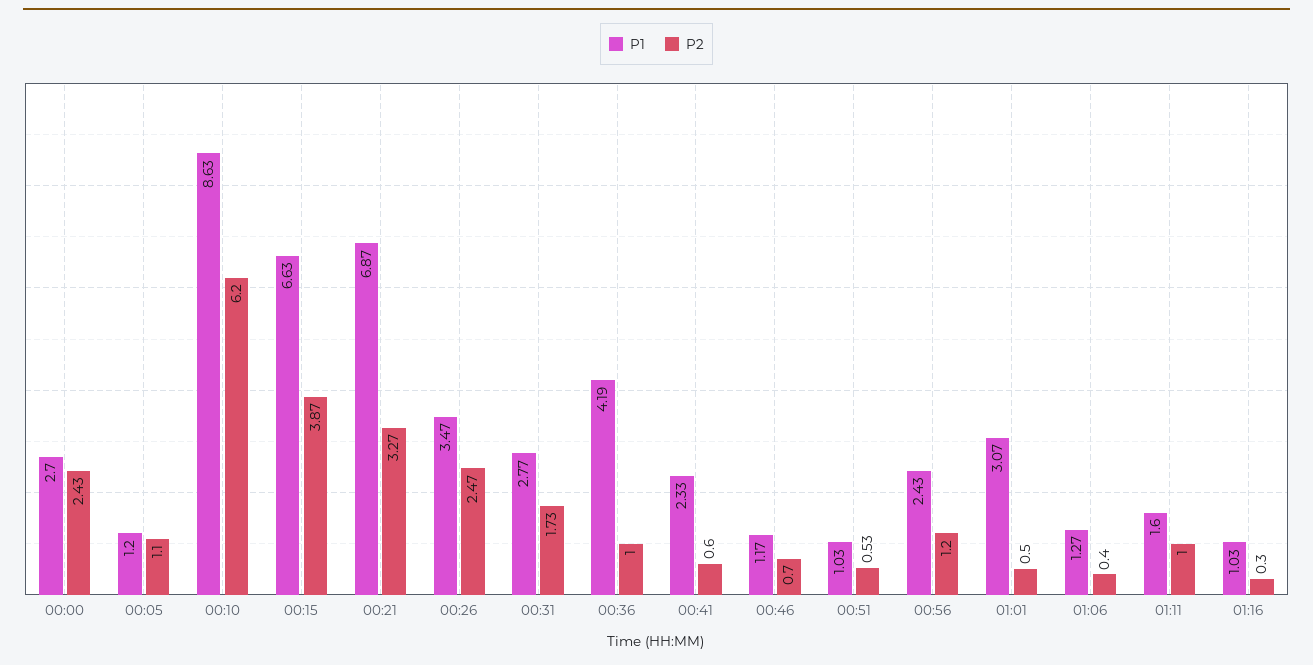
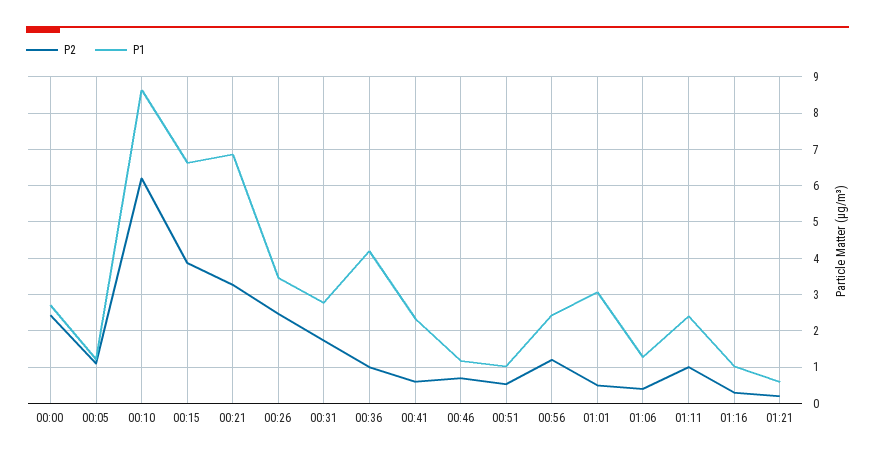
P1, 01:11: 1.6 -> 2.4
P2, 01:21: none -> 0.2
P1, 01:21: none -> 0.6

